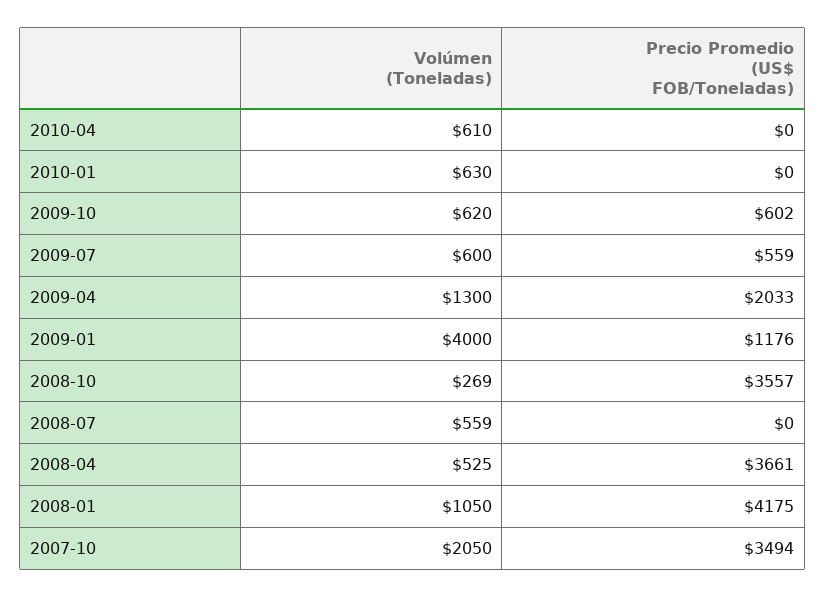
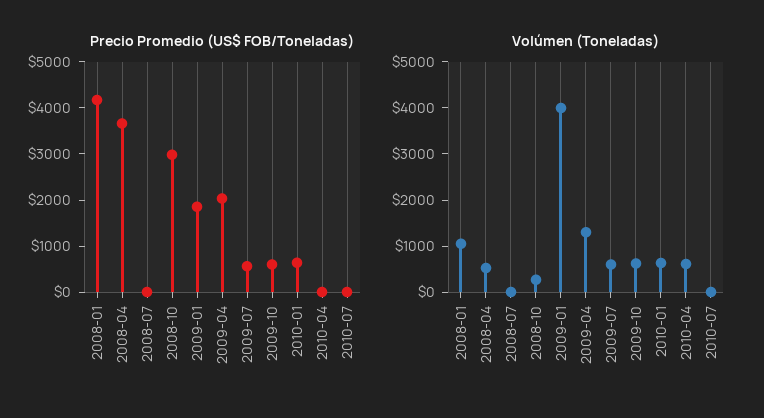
Precio Promedio (US$ FOB/Toneladas), 2010-01: 0 -> 600
Precio Promedio (US$ FOB/Toneladas), 2009-01: 1176 -> 1800
Precio Promedio (US$ FOB/Toneladas), 2008-10: 3557 -> 3000
Volúmen (Toneladas), 2008-07: 559 -> 0
Volúmen (Toneladas), 2007-10: 2050 -> none
Precio Promedio (US$ FOB/Toneladas), 2007-10: 3494 -> none
Precio Promedio (US$ FOB/Toneladas), 2010-07: none -> 0
Volúmen (Toneladas), 2010-07: none -> 0

